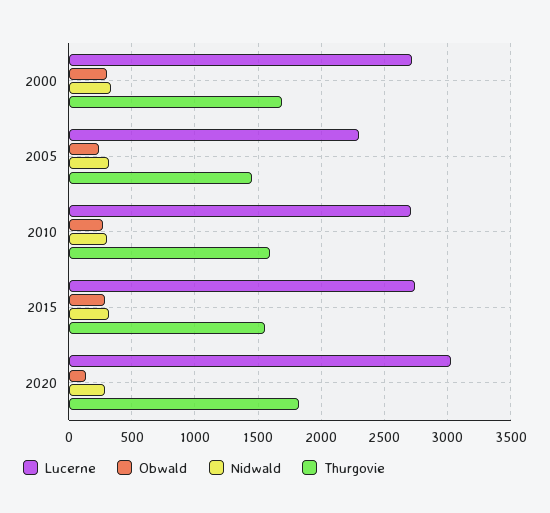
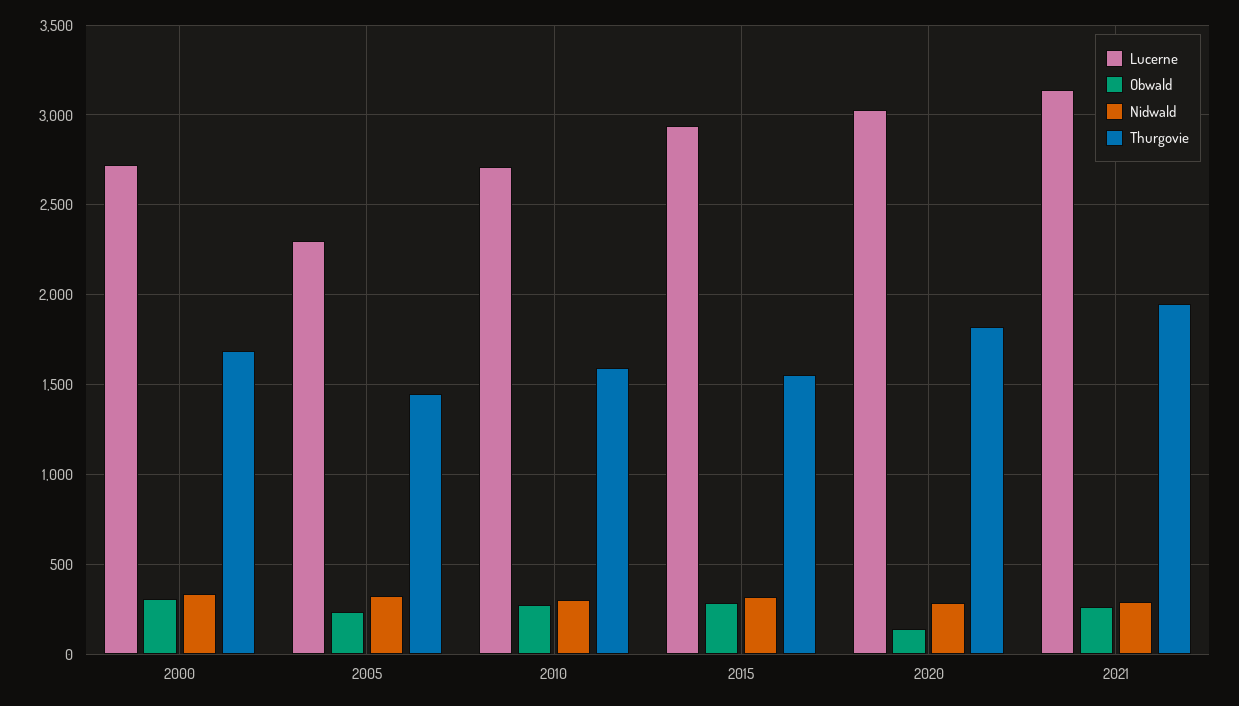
Lucerne, 2015: 2750 -> 2950
Lucerne, 2021: none -> 3150
Obwald, 2021: none -> 250
Nidwald, 2021: none -> 300
Thurgovie, 2021: none -> 1950

